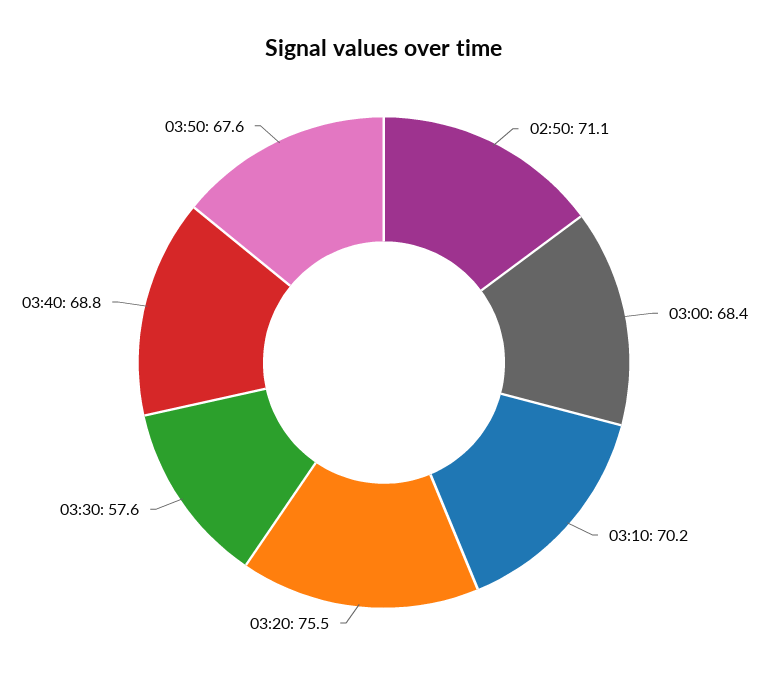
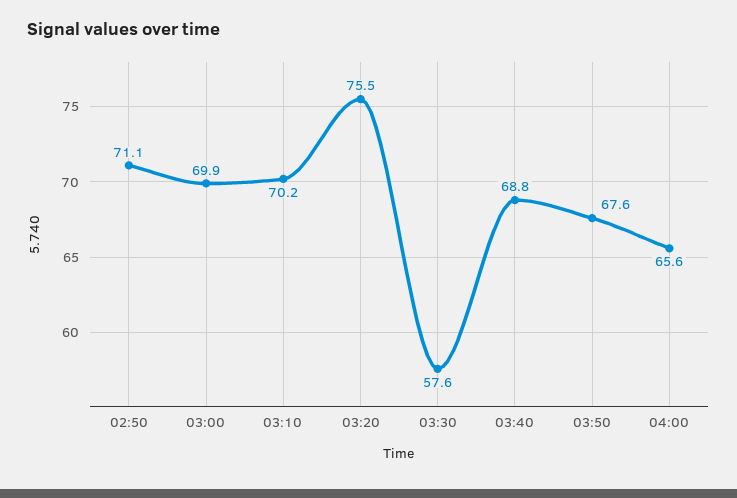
03:00: 68.4 -> 69.9
04:00: none -> 65.6

